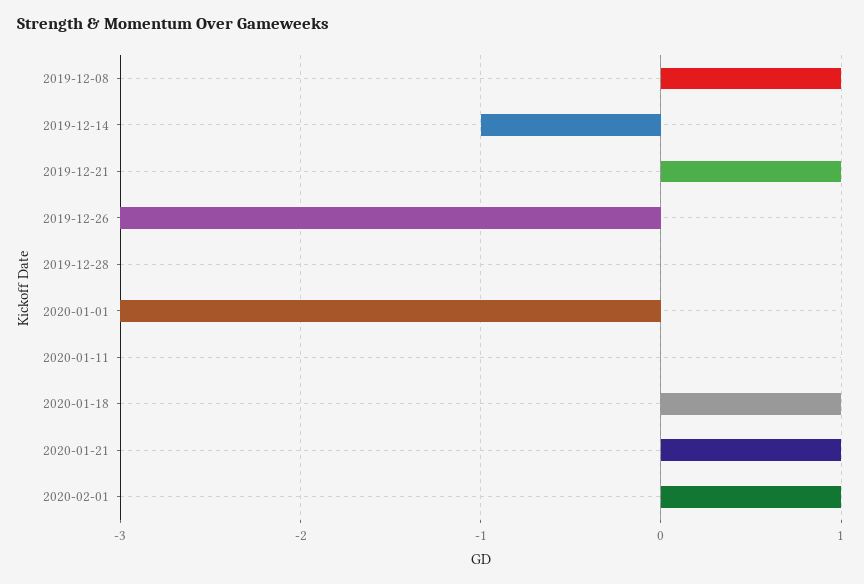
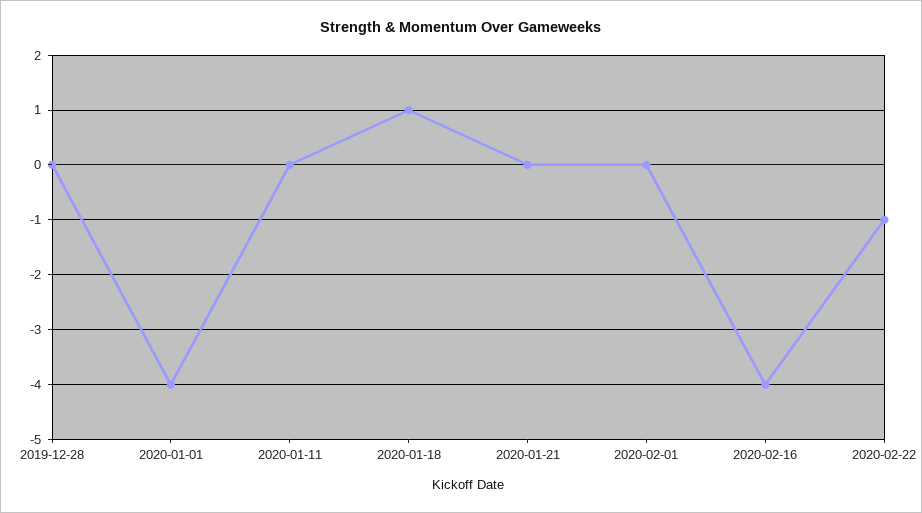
2019-12-08: 1 -> none
2019-12-14: -1 -> none
2019-12-21: 1 -> none
2019-12-26: -3 -> none
2020-01-01: -3 -> -4
2020-01-21: 1 -> 0
2020-02-01: 1 -> 0
2020-02-16: none -> -4
2020-02-22: none -> -1

